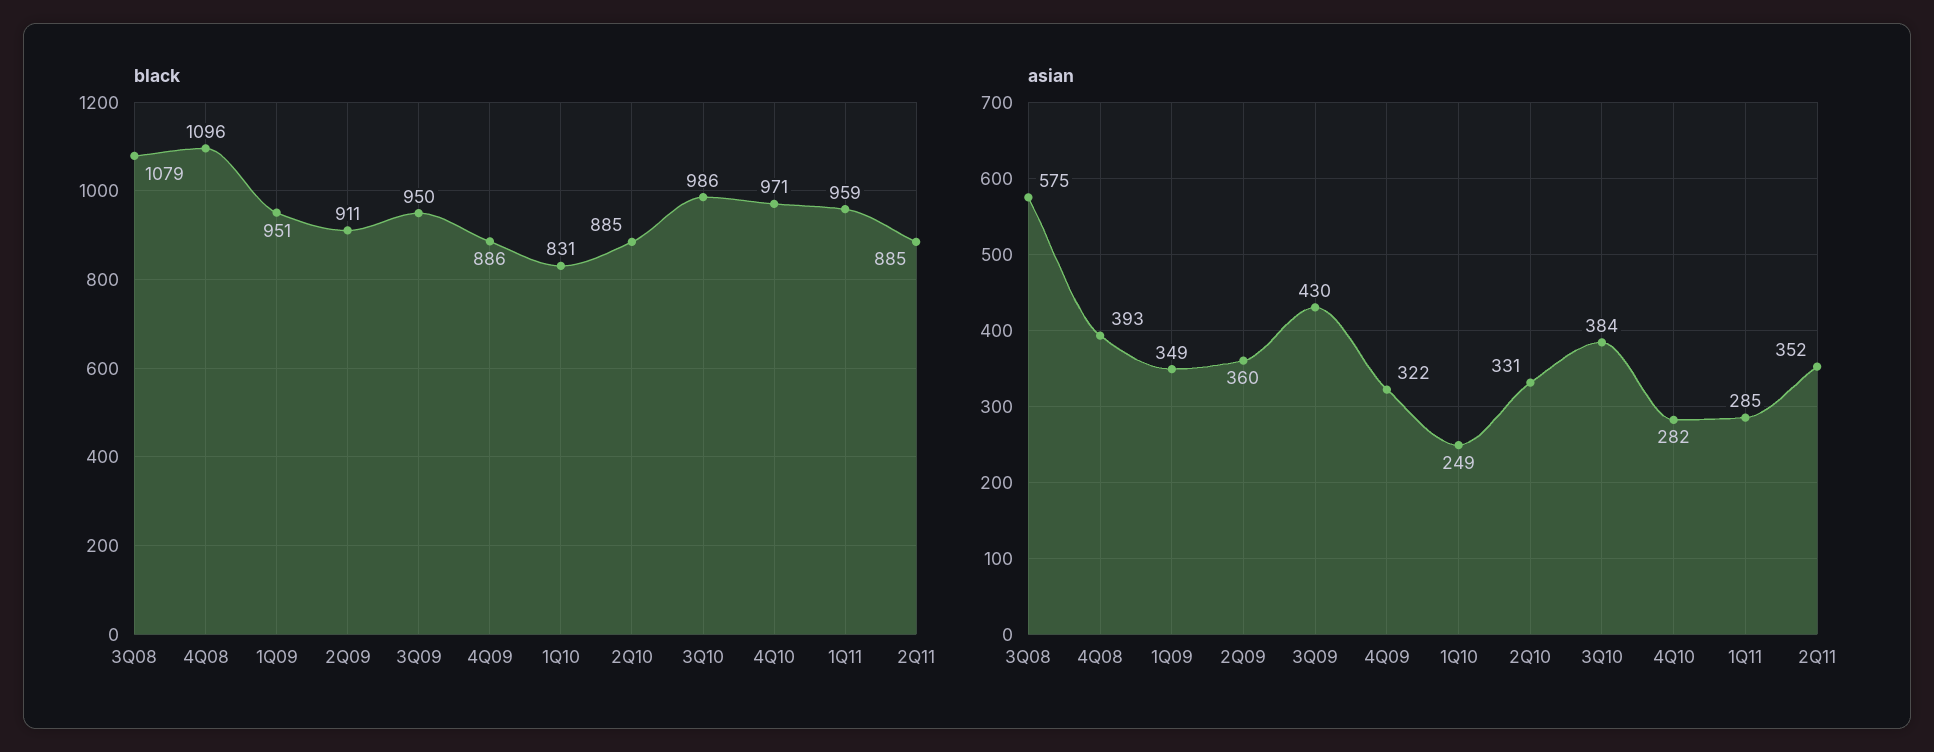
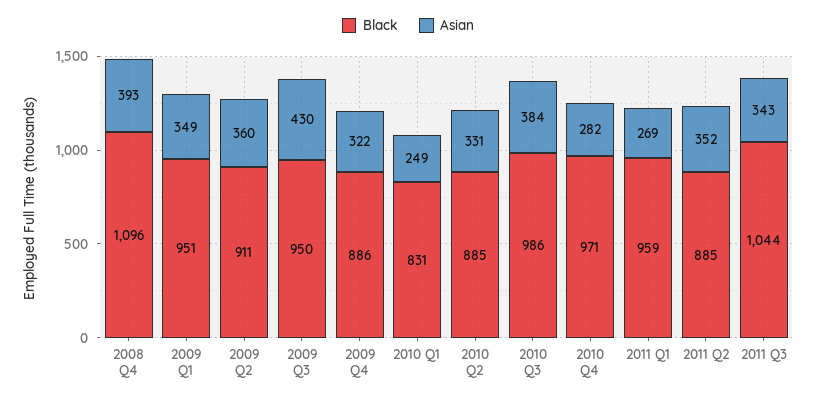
black, 3Q08: 1079 -> none
asian, 3Q08: 575 -> none
asian, 1Q11: 285 -> 269
black, 2011 Q3: none -> 1044
asian, 2011 Q3: none -> 343

